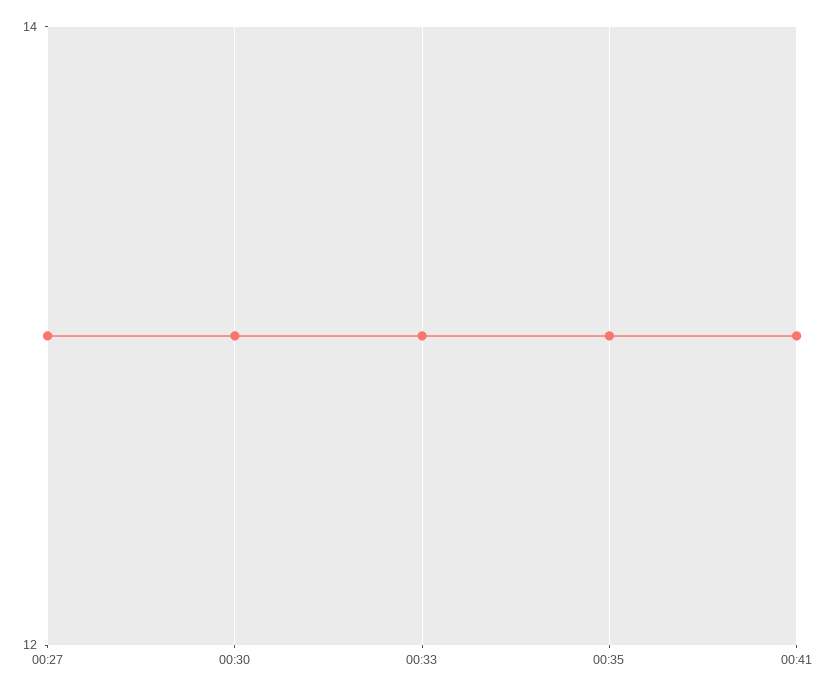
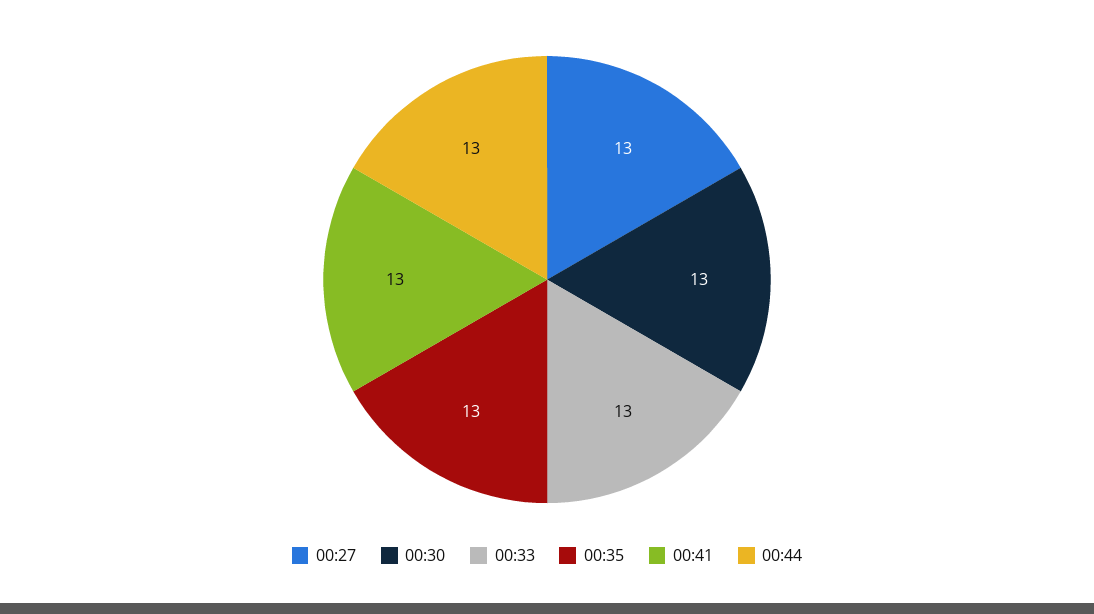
00:44: none -> 13

